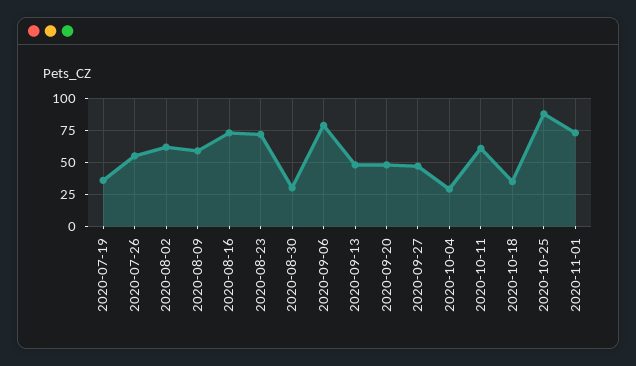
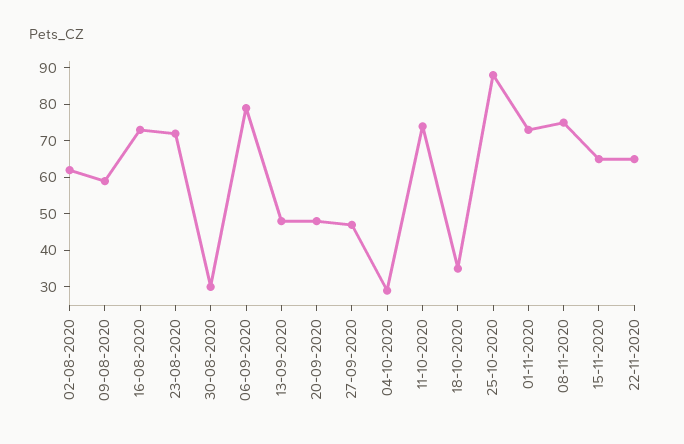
2020-07-19: 35 -> none
2020-07-26: 55 -> none
2020-10-11: 60 -> 75
08-11-2020: none -> 75
15-11-2020: none -> 65
22-11-2020: none -> 65

